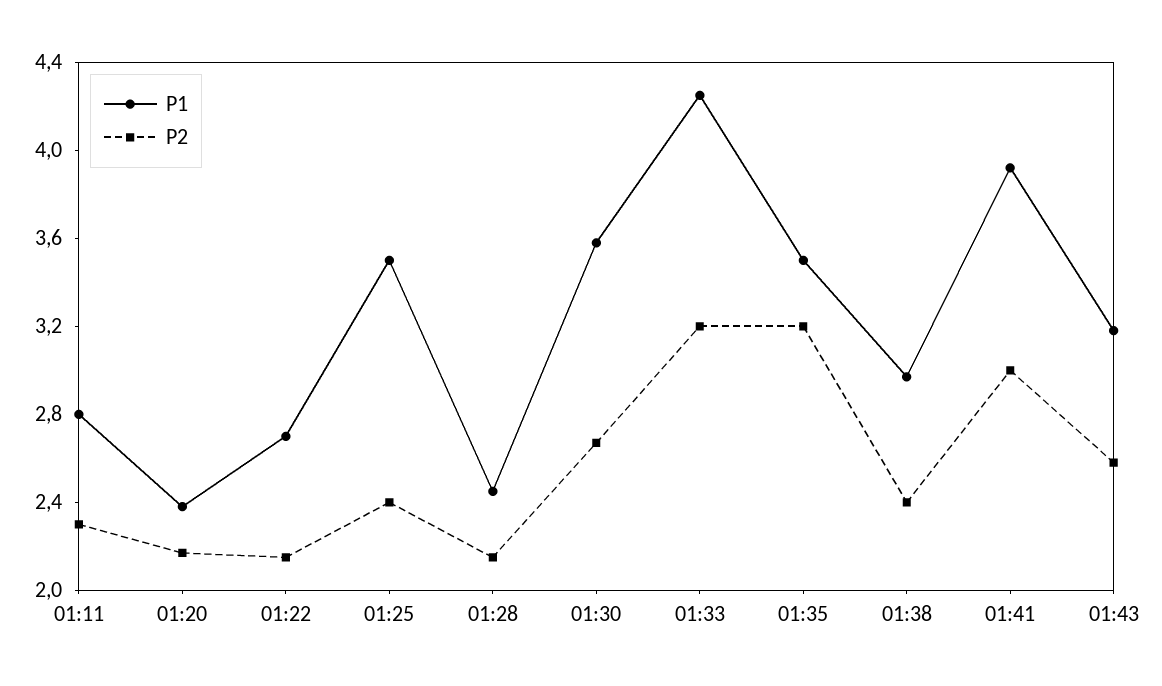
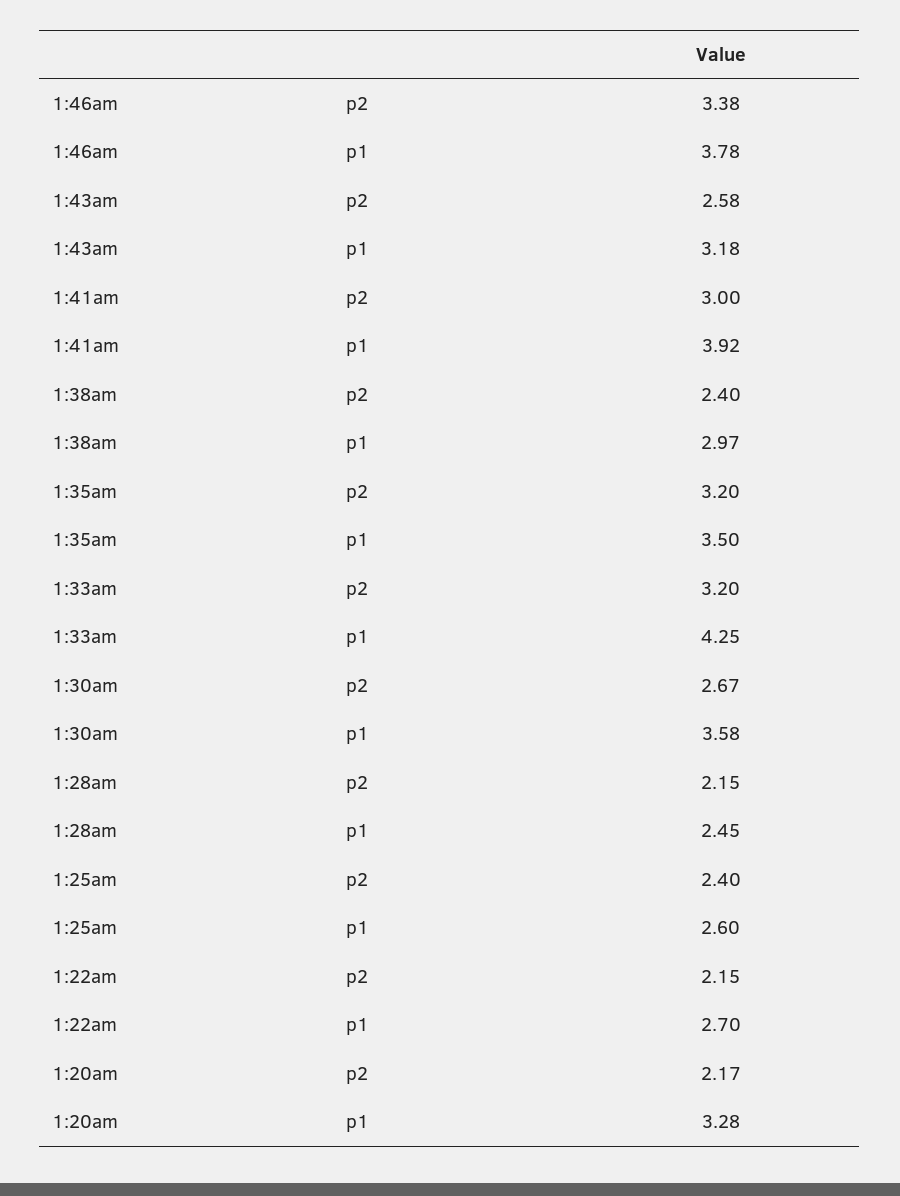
P1, 01:11: 2.8 -> none
P2, 01:11: 2.3 -> none
P1, 01:20: 2.4 -> 3.28
P1, 01:25: 3.5 -> 2.6
P2, 1:46am: none -> 3.38
P1, 1:46am: none -> 3.78

